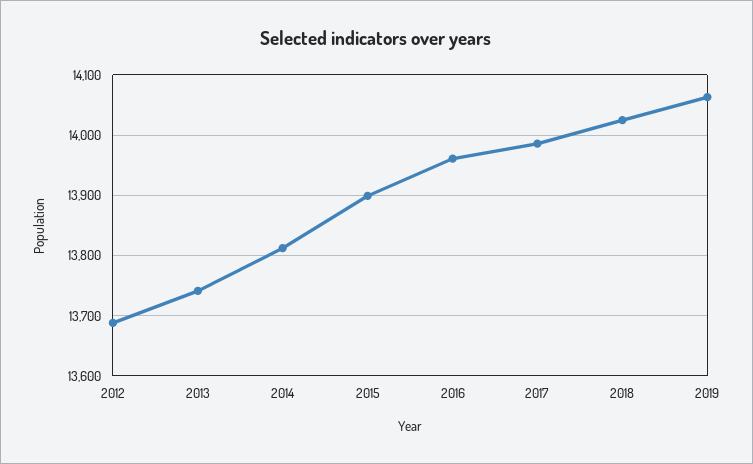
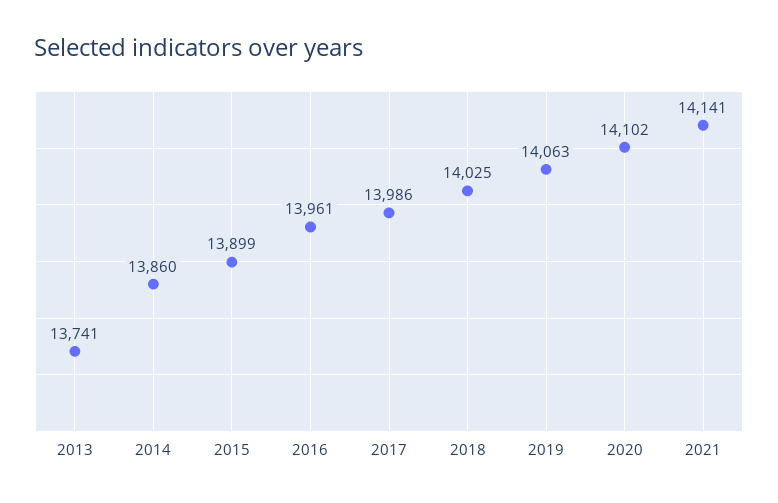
2012: 13690 -> none
2014: 13810 -> 13860
2020: none -> 14102
2021: none -> 14141

